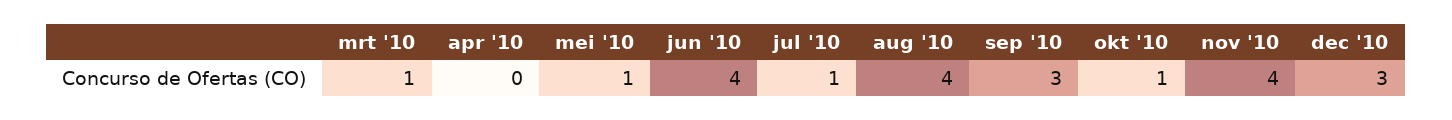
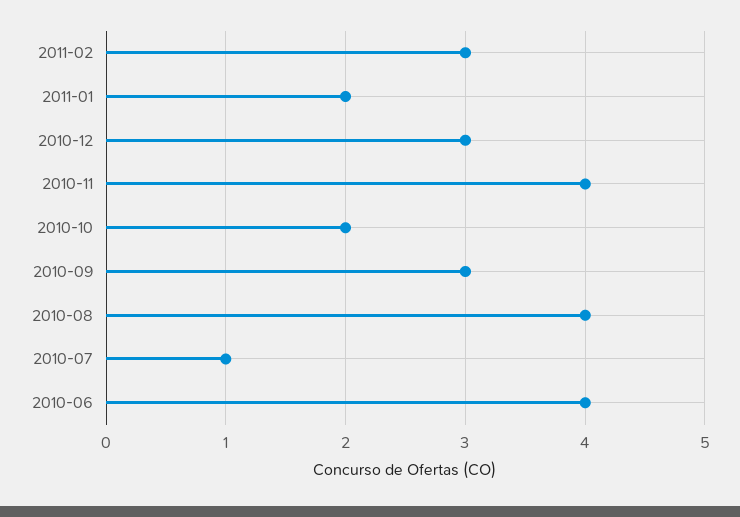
mrt '10: 1 -> none
apr '10: 0 -> none
mei '10: 1 -> none
okt '10: 1 -> 2
2011-02: none -> 3
2011-01: none -> 2

